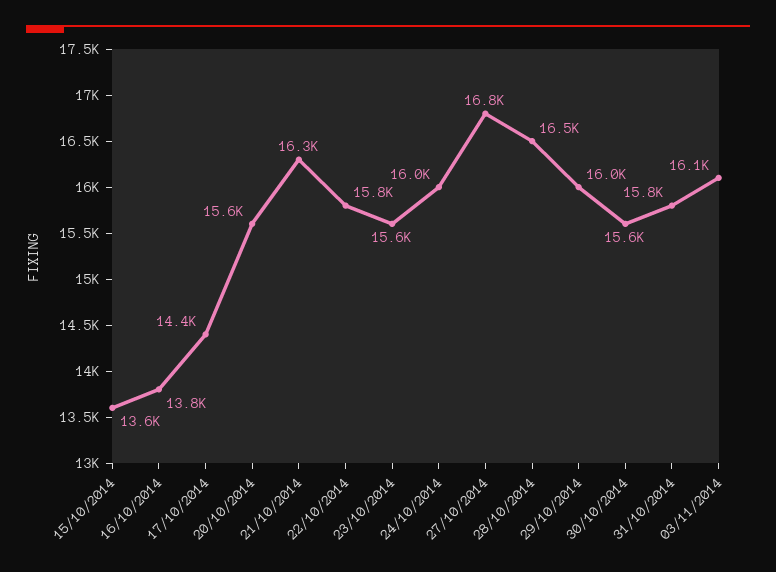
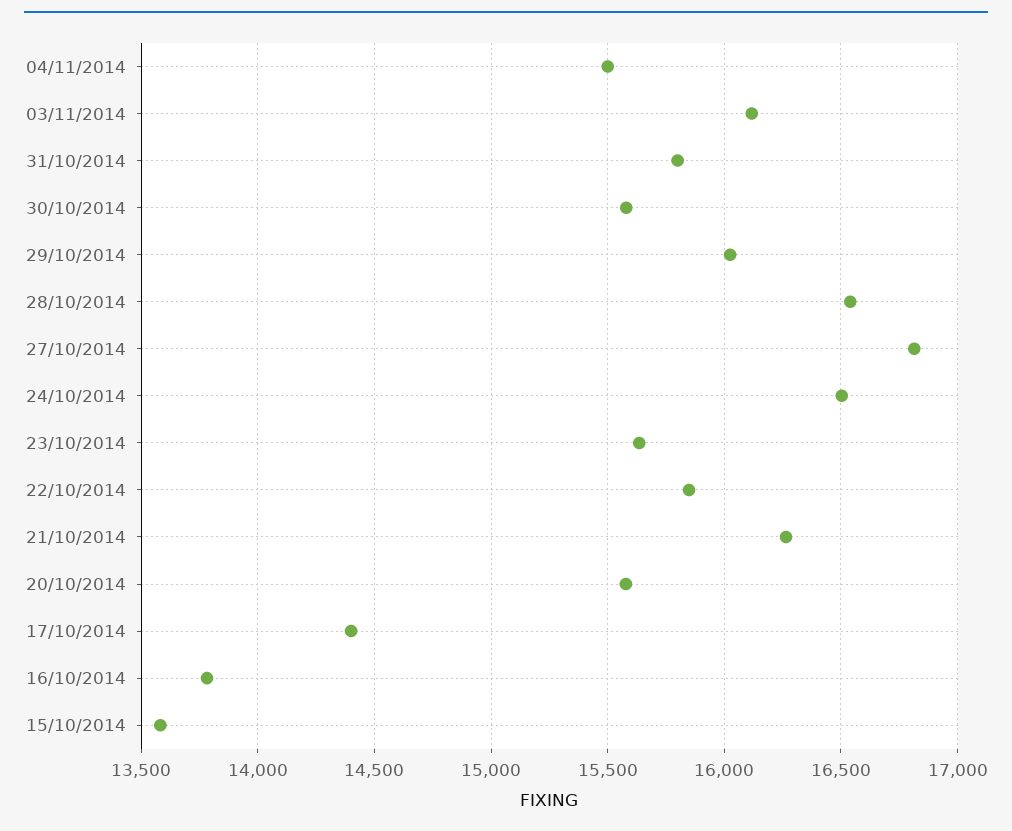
24/10/2014: 16000 -> 16500
04/11/2014: none -> 15500

